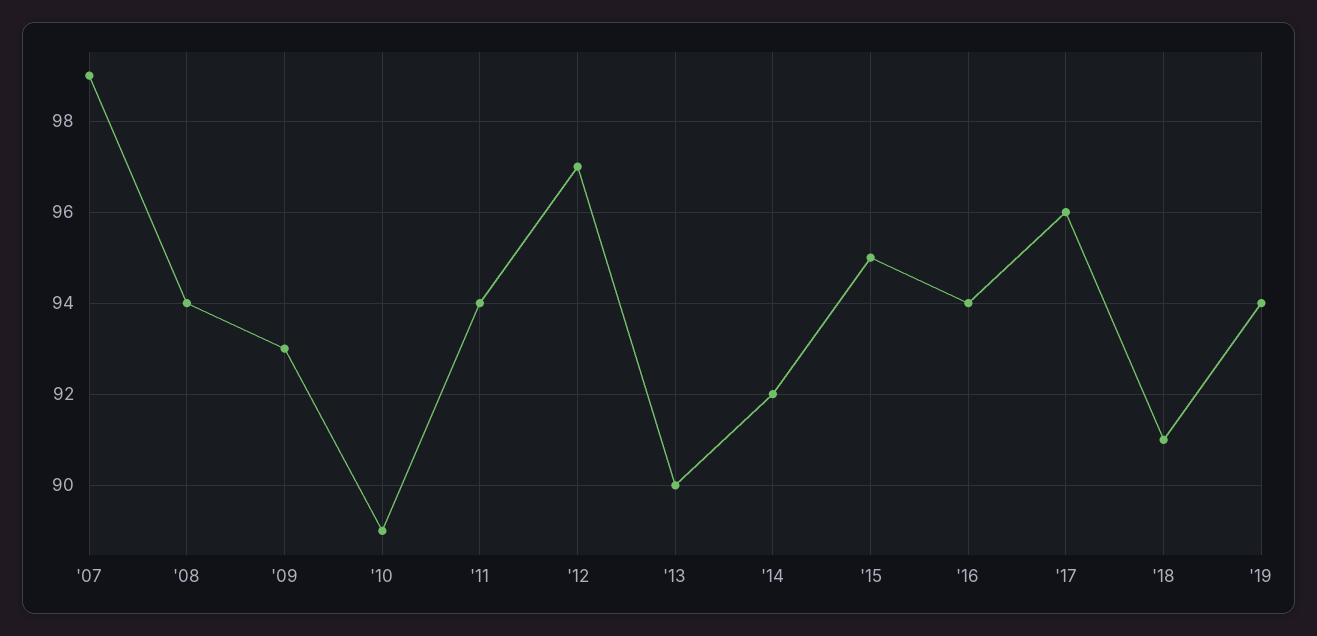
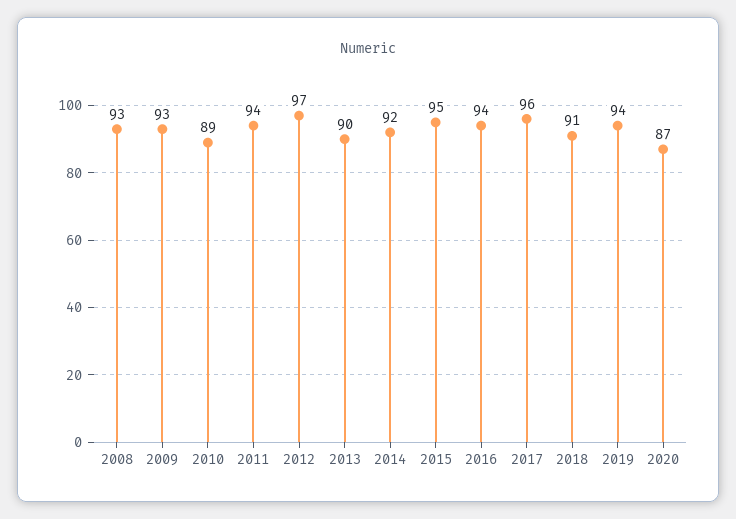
'07: 99 -> none
'08: 94 -> 93
2020: none -> 87

